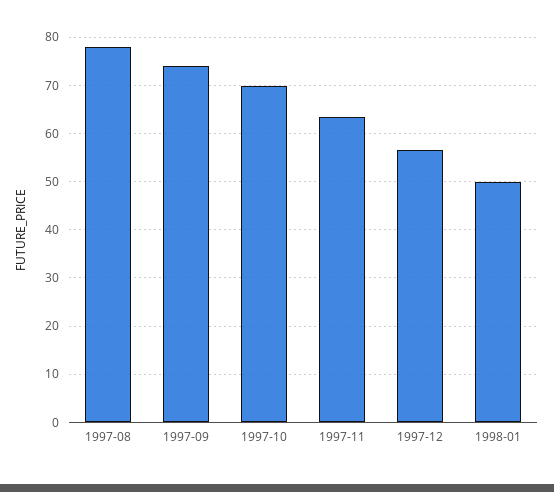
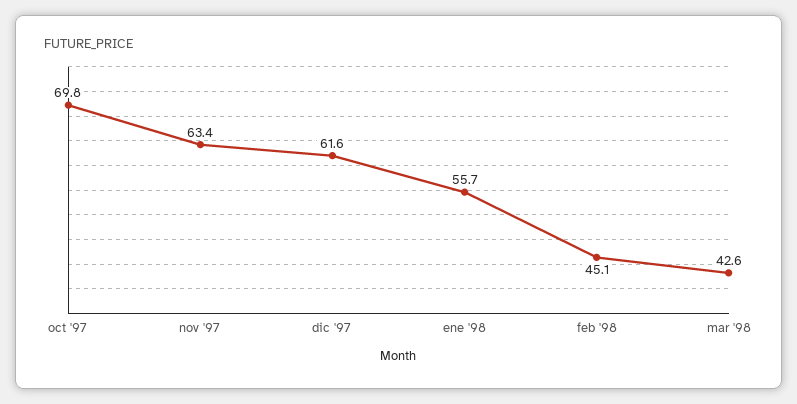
1997-08: 78 -> none
1997-09: 74 -> none
1997-12: 56 -> 61.6
1998-01: 50 -> 55.7
feb '98: none -> 45.1
mar '98: none -> 42.6

